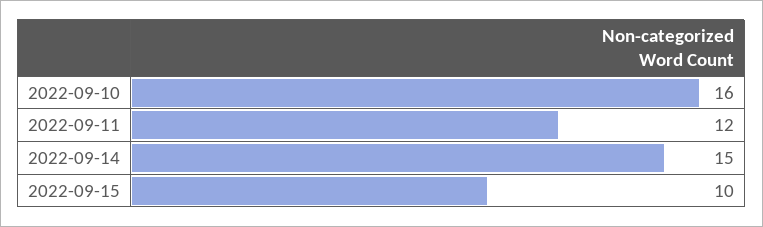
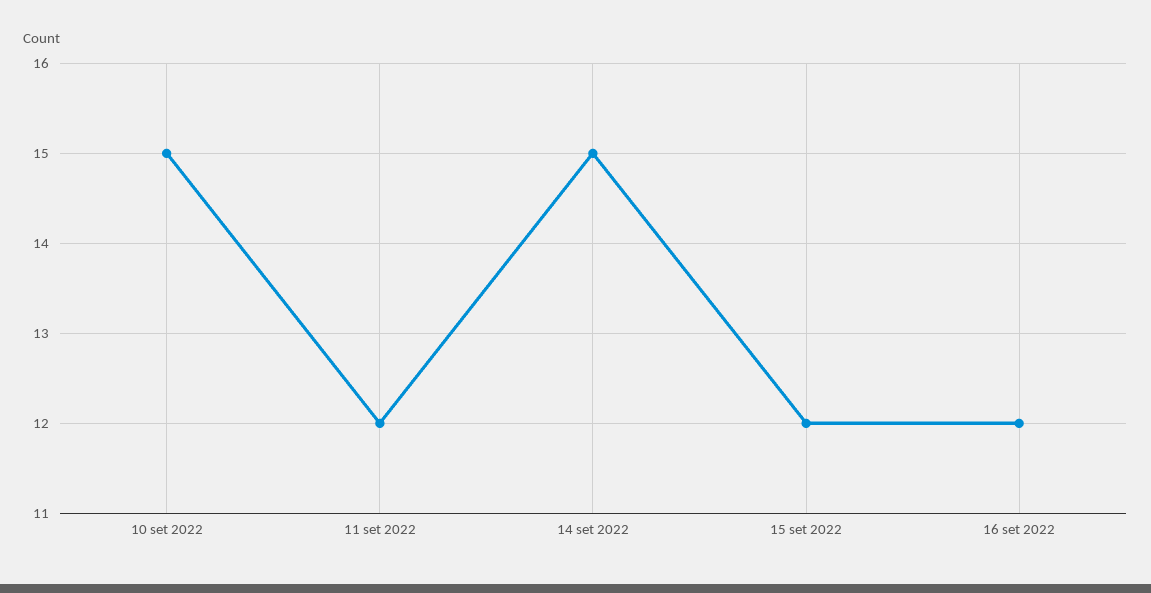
2022-09-10: 16 -> 15
2022-09-15: 10 -> 12
16 set 2022: none -> 12

